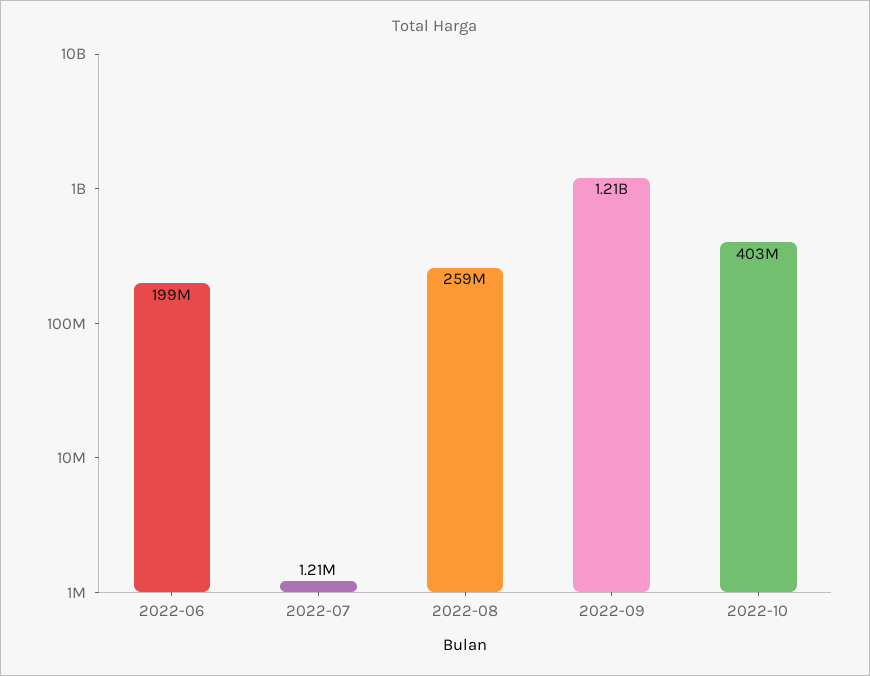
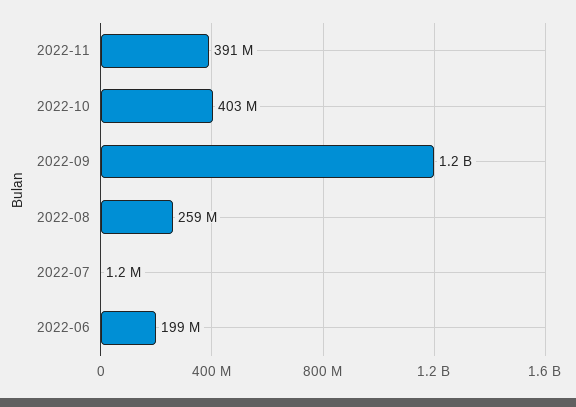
2022-11: none -> 391000000

